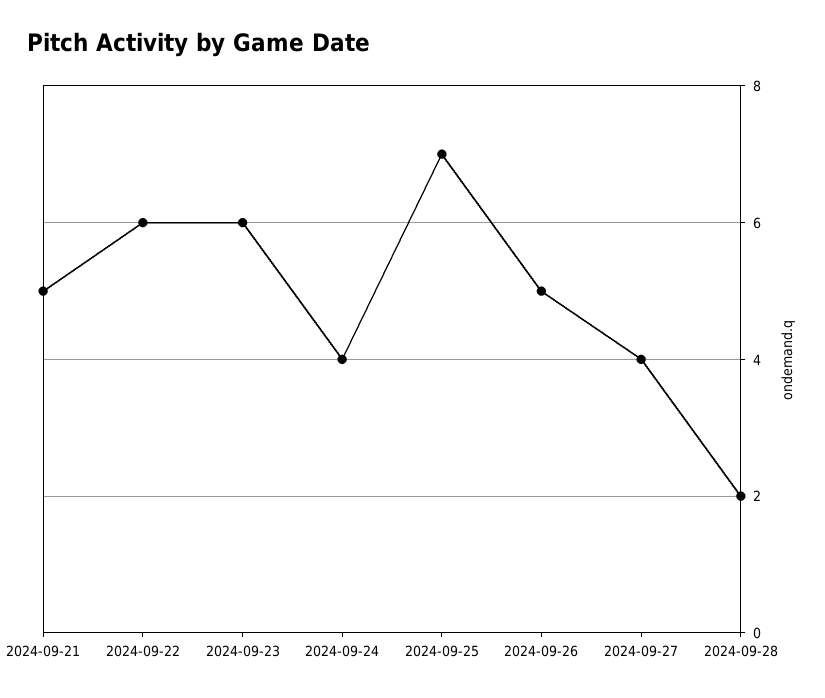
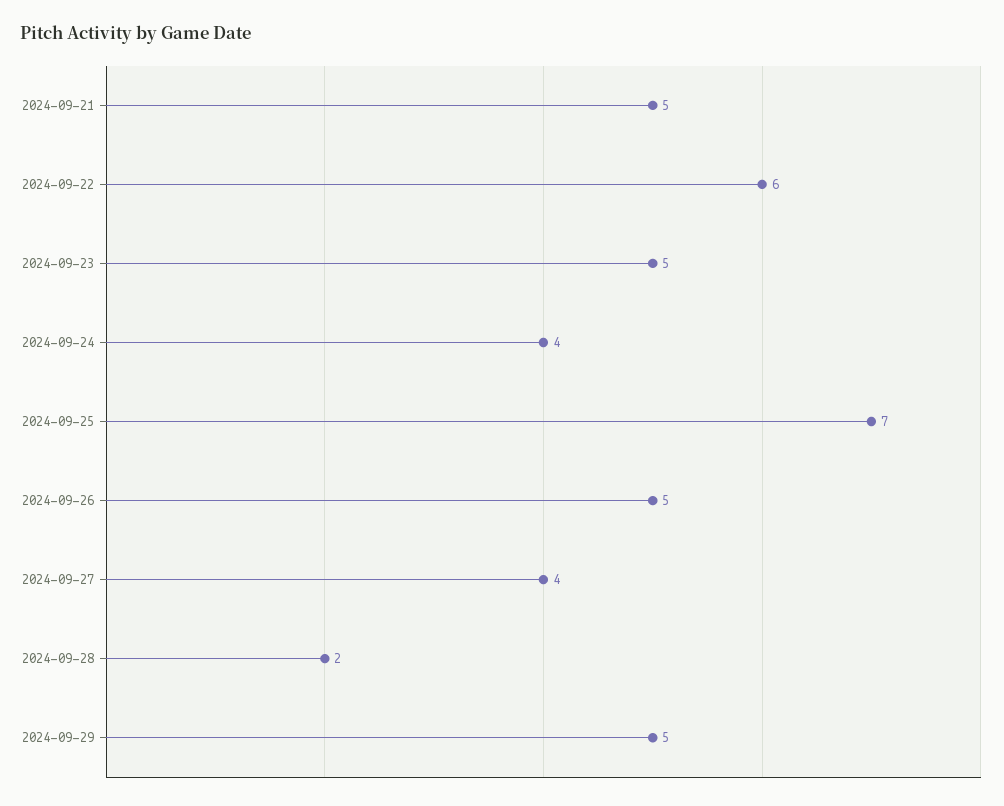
2024-09-23: 6 -> 5
2024-09-29: none -> 5

